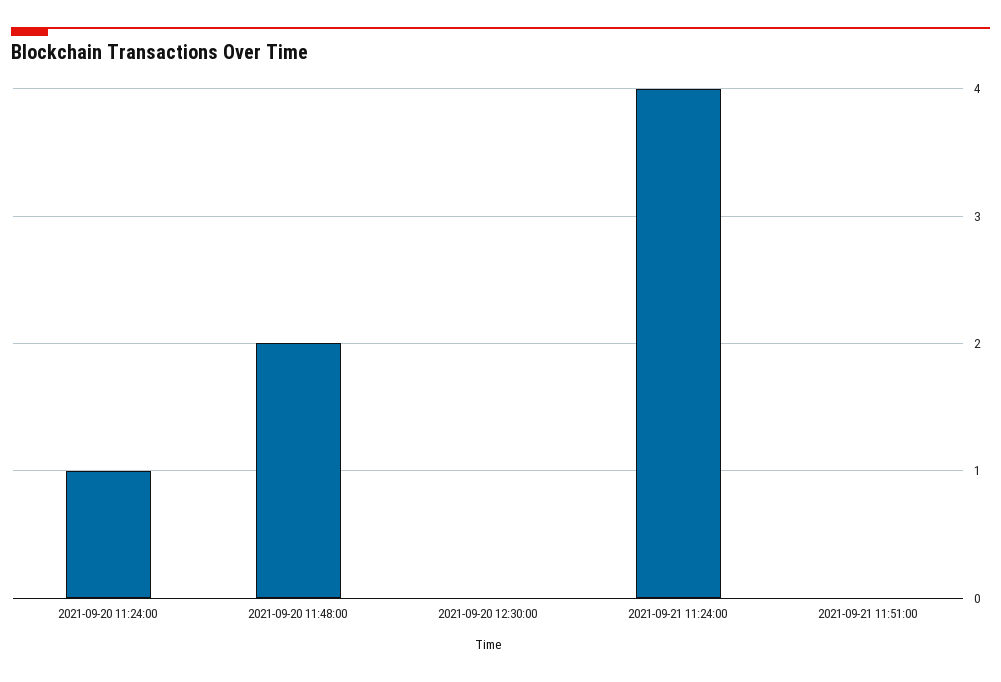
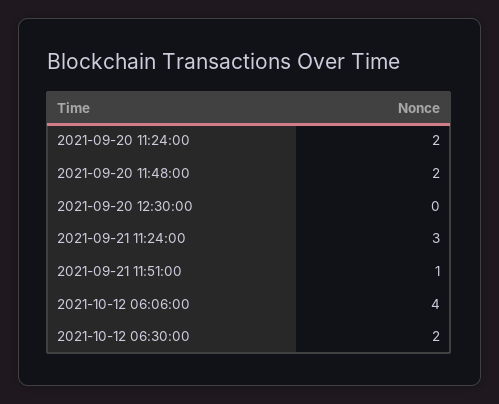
2021-09-20 11:24:00: 1 -> 2
2021-09-21 11:24:00: 4 -> 3
2021-09-21 11:51:00: 0 -> 1
2021-10-12 06:06:00: none -> 4
2021-10-12 06:30:00: none -> 2

